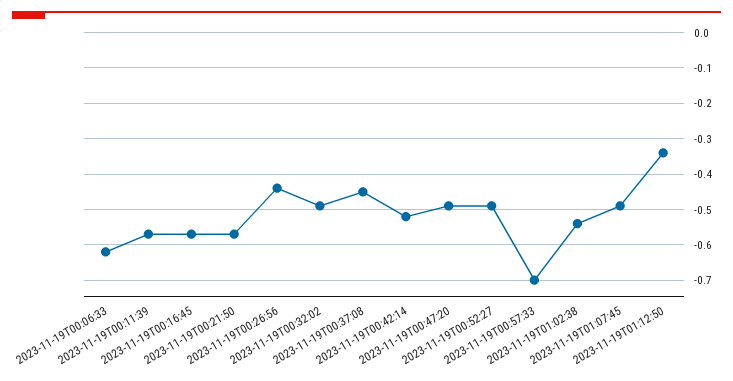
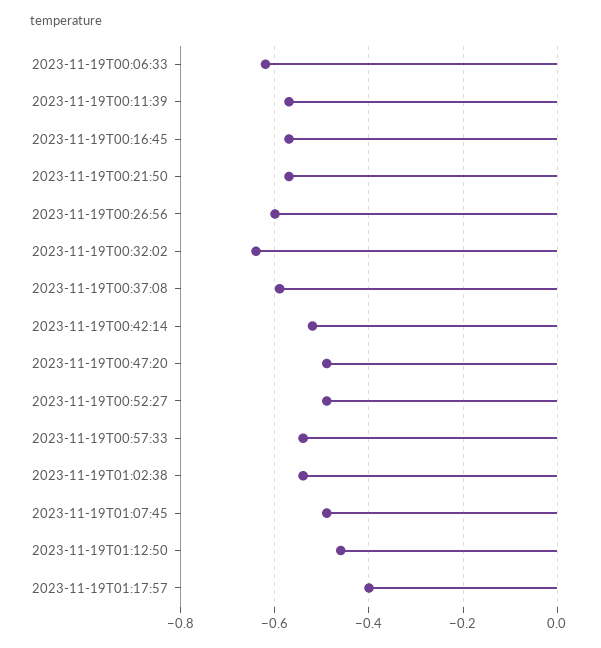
2023-11-19T00:26:56: -0.45 -> -0.6
2023-11-19T00:32:02: -0.5 -> -0.65
2023-11-19T00:37:08: -0.45 -> -0.6
2023-11-19T00:57:33: -0.7 -> -0.55
2023-11-19T01:12:50: -0.35 -> -0.45
2023-11-19T01:17:57: none -> -0.4

